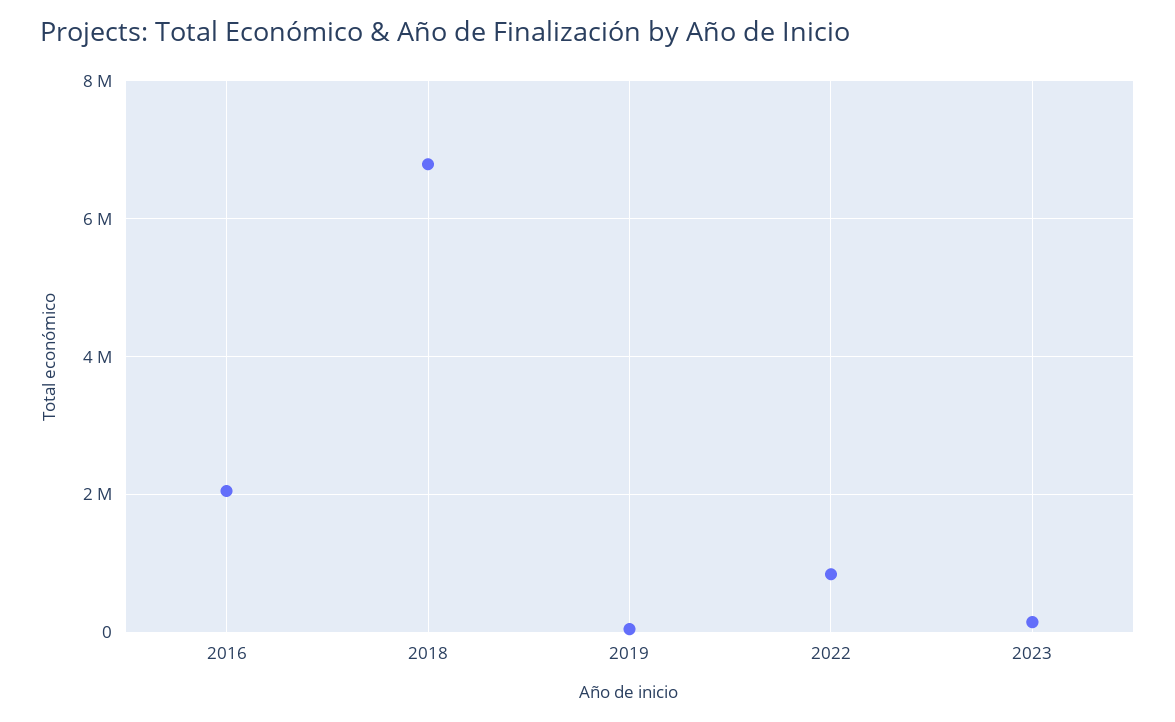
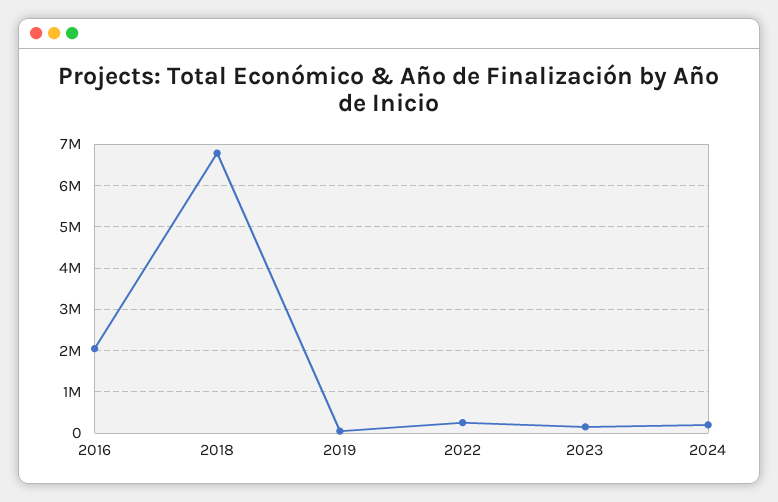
2022: 800000 -> 200000
2024: none -> 200000

